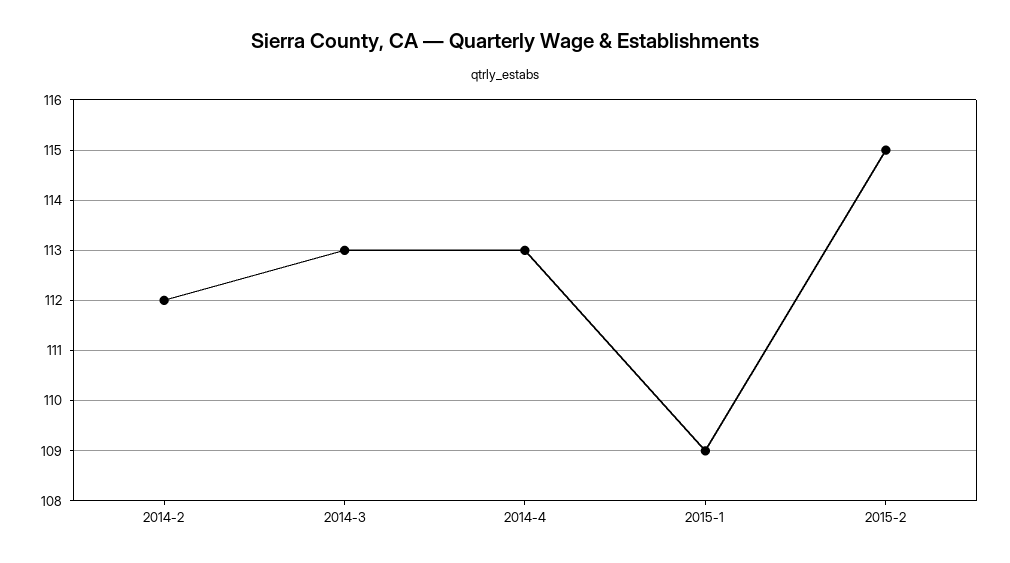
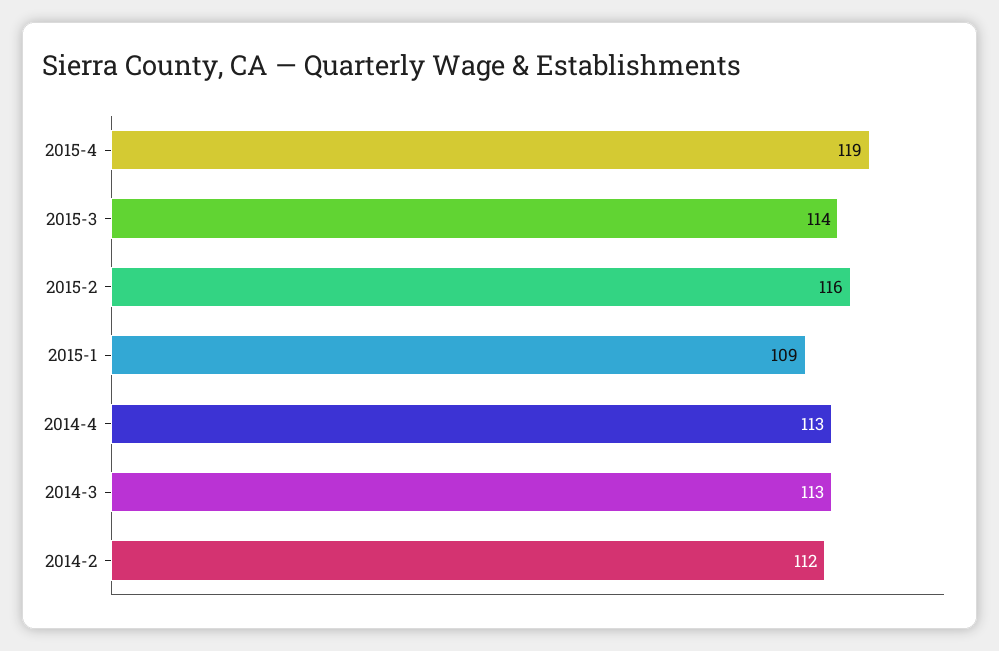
2015-2: 115 -> 116
2015-4: none -> 119
2015-3: none -> 114

